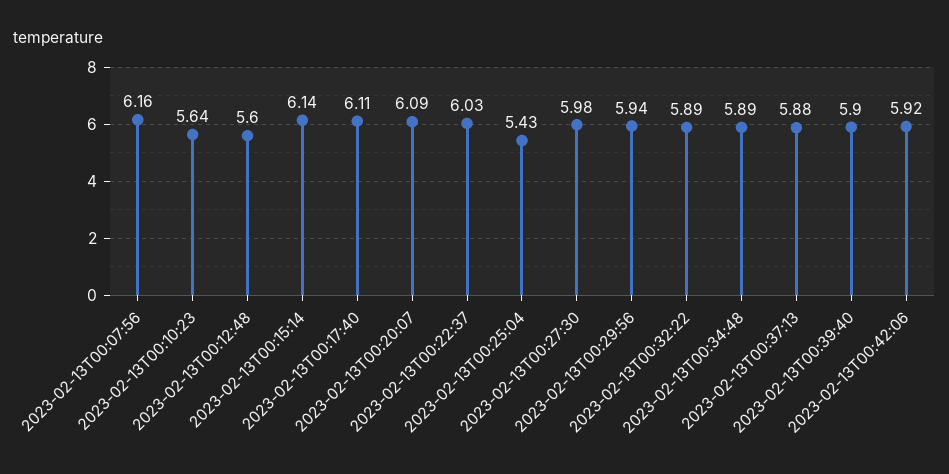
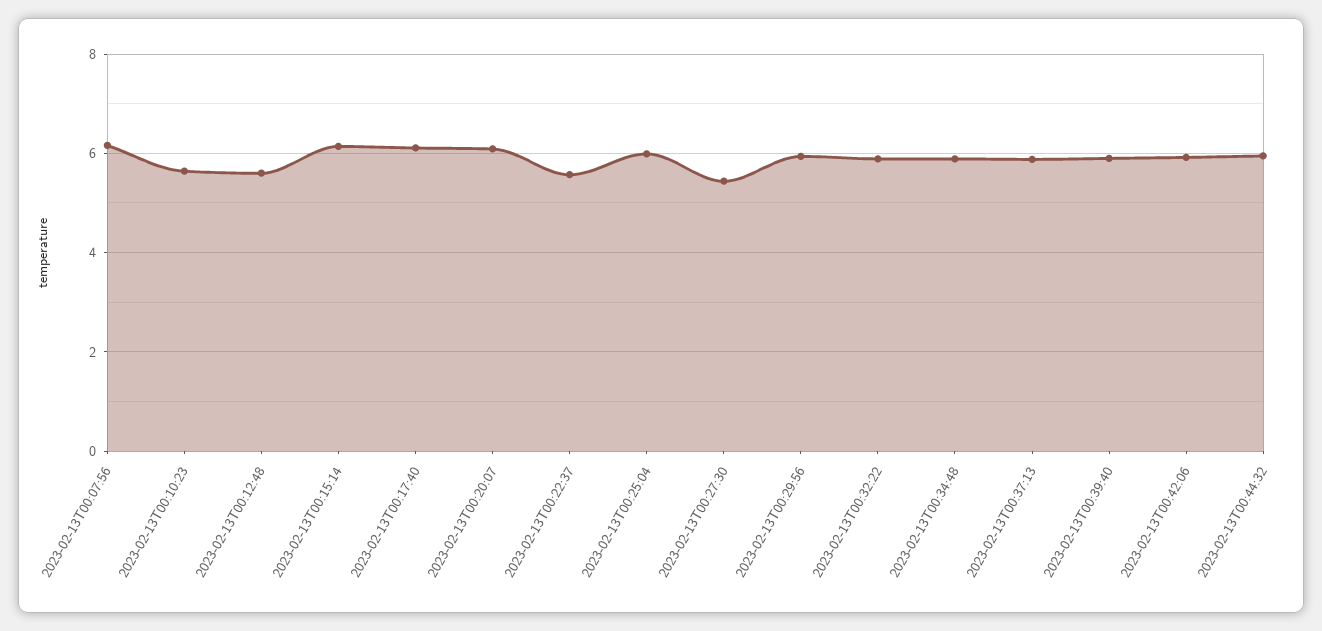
2023-02-13T00:22:37: 6.03 -> 5.6
2023-02-13T00:25:04: 5.43 -> 6
2023-02-13T00:27:30: 5.98 -> 5.4
2023-02-13T00:44:32: none -> 6

